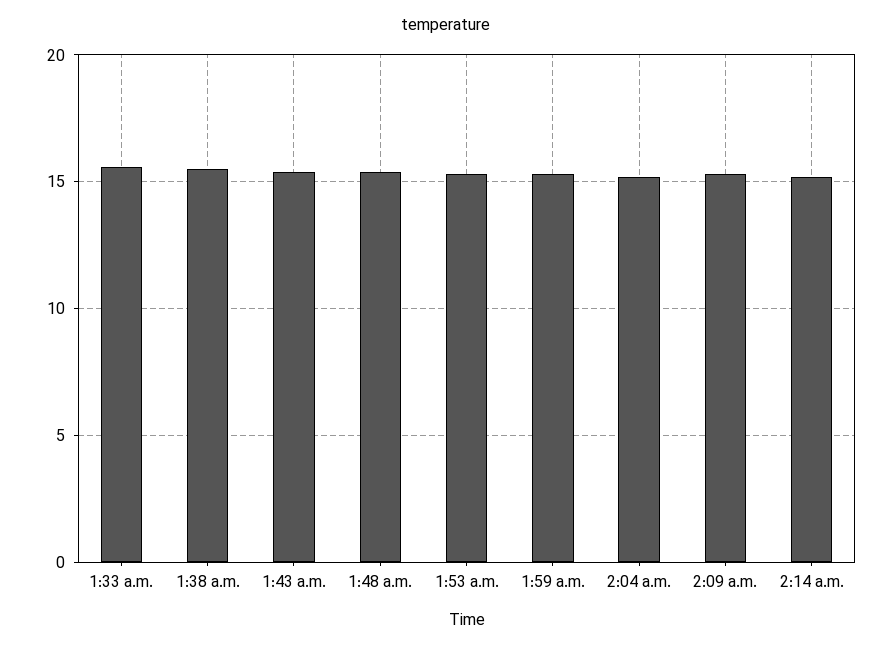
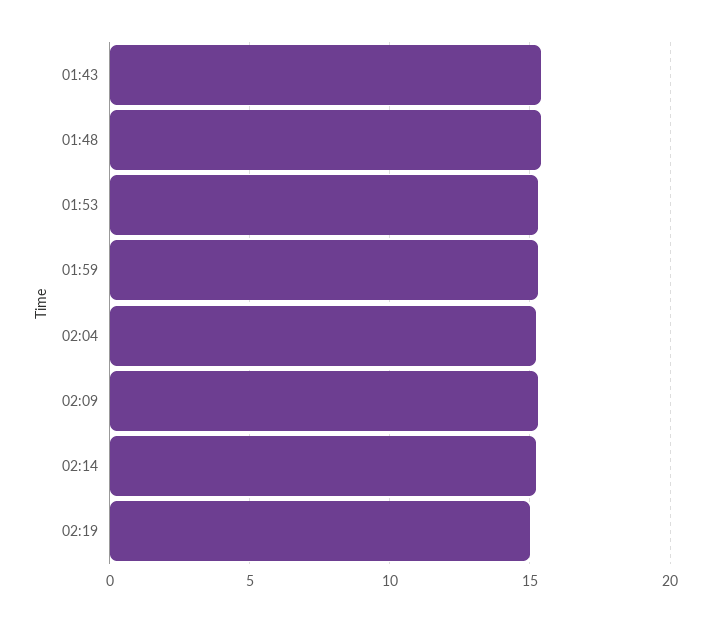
1:33 a.m.: 15.5 -> none
1:38 a.m.: 15.5 -> none
02:19: none -> 15

